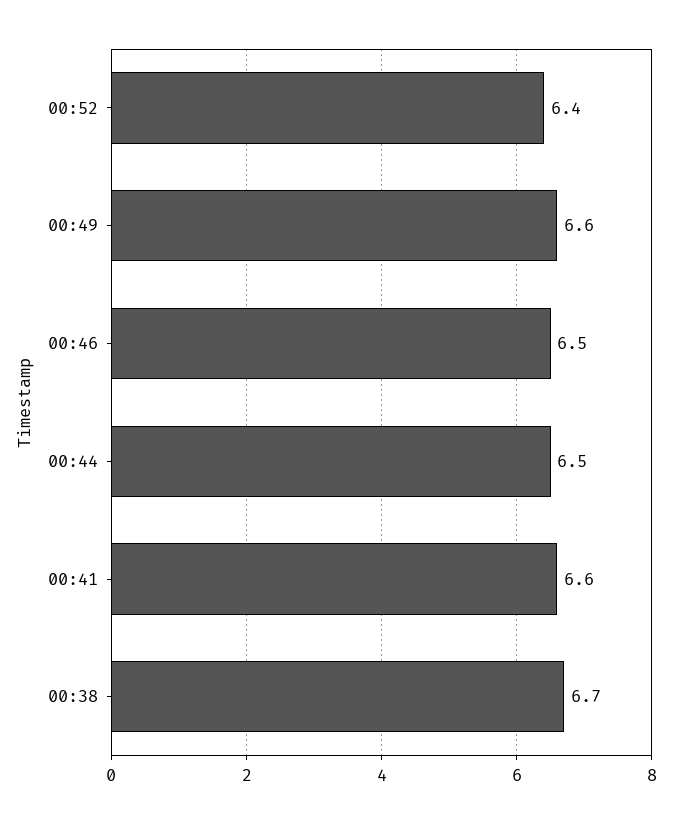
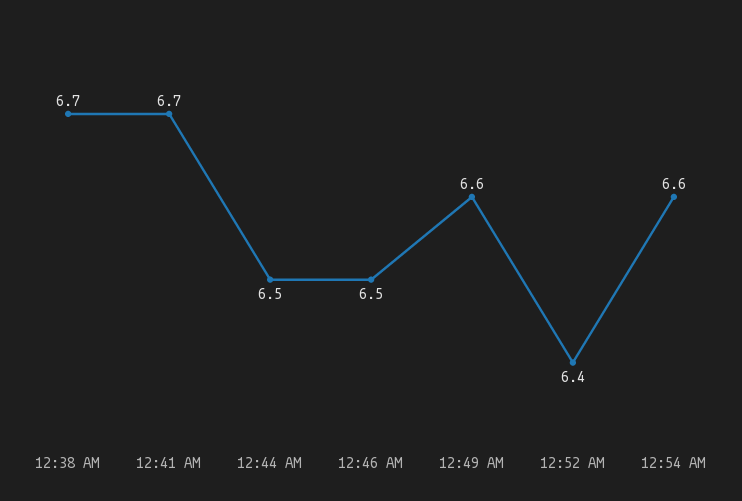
00:41: 6.6 -> 6.7
12:54 AM: none -> 6.6

